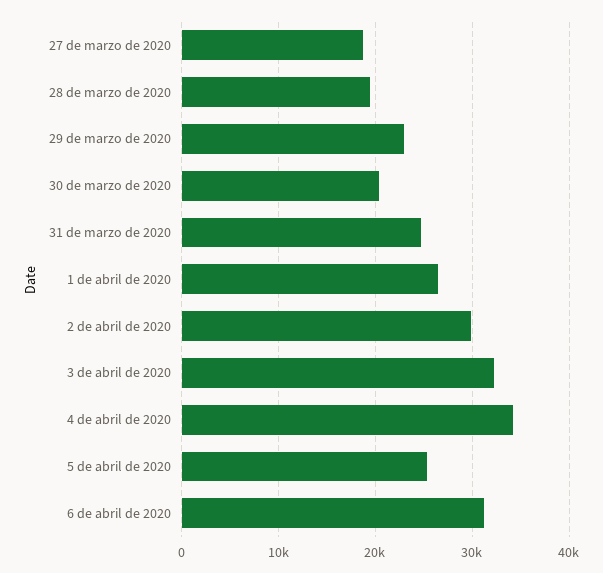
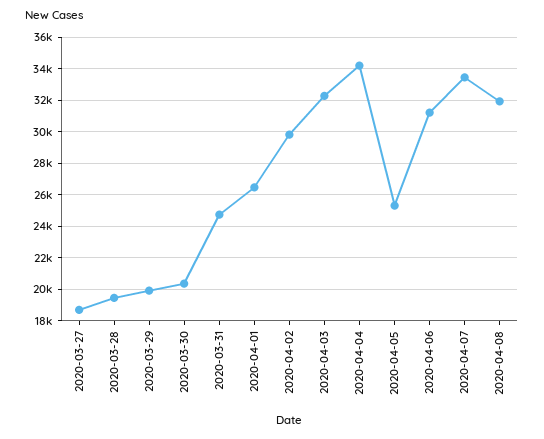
29 de marzo de 2020: 23000 -> 20000
2020-04-07: none -> 33500
2020-04-08: none -> 32000

